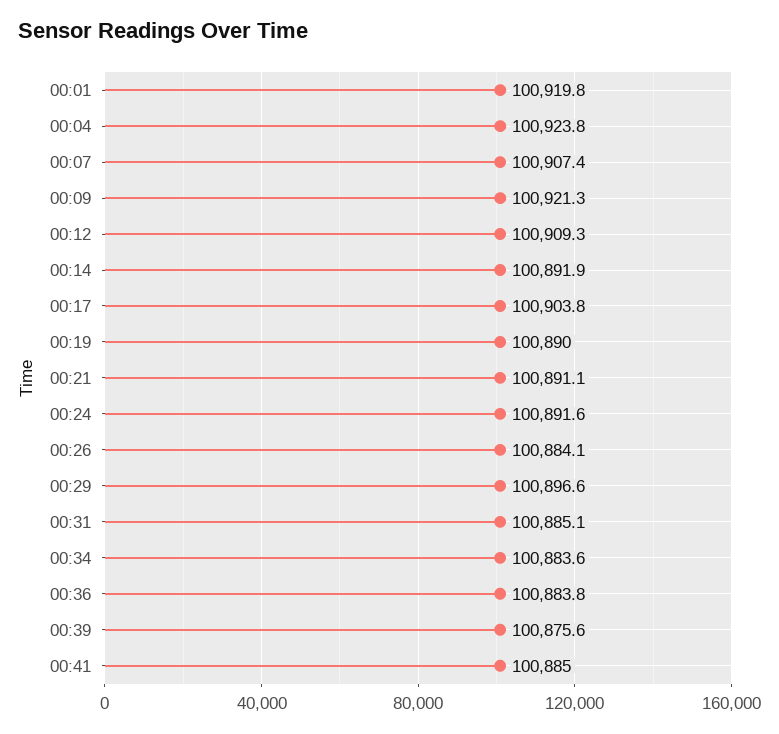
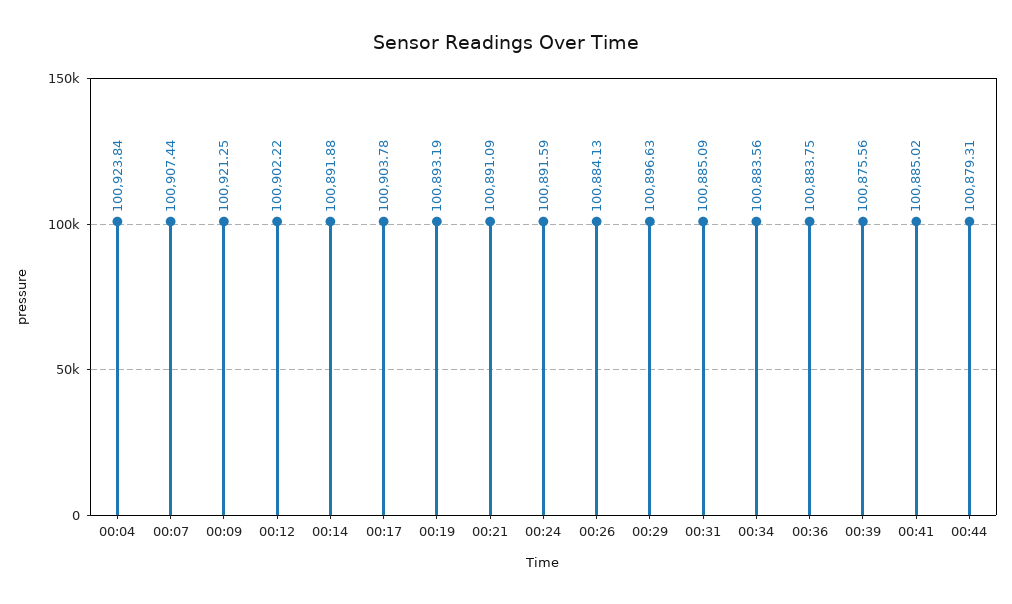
00:01: 100919.8 -> none
00:12: 100909.3 -> 100902.22
00:19: 100890 -> 100893.19
00:44: none -> 100879.31

